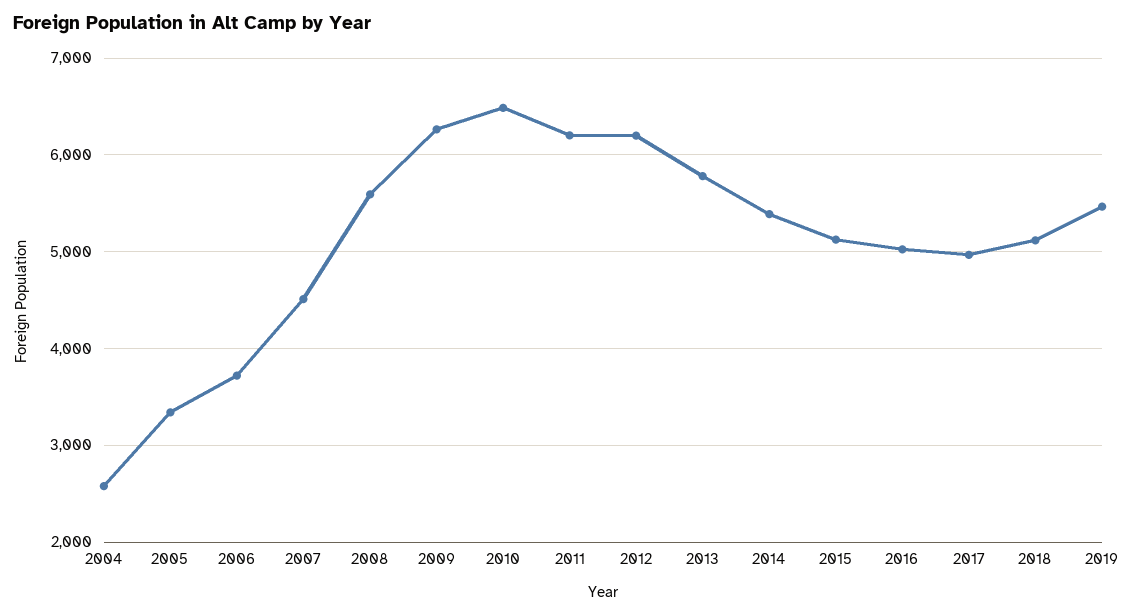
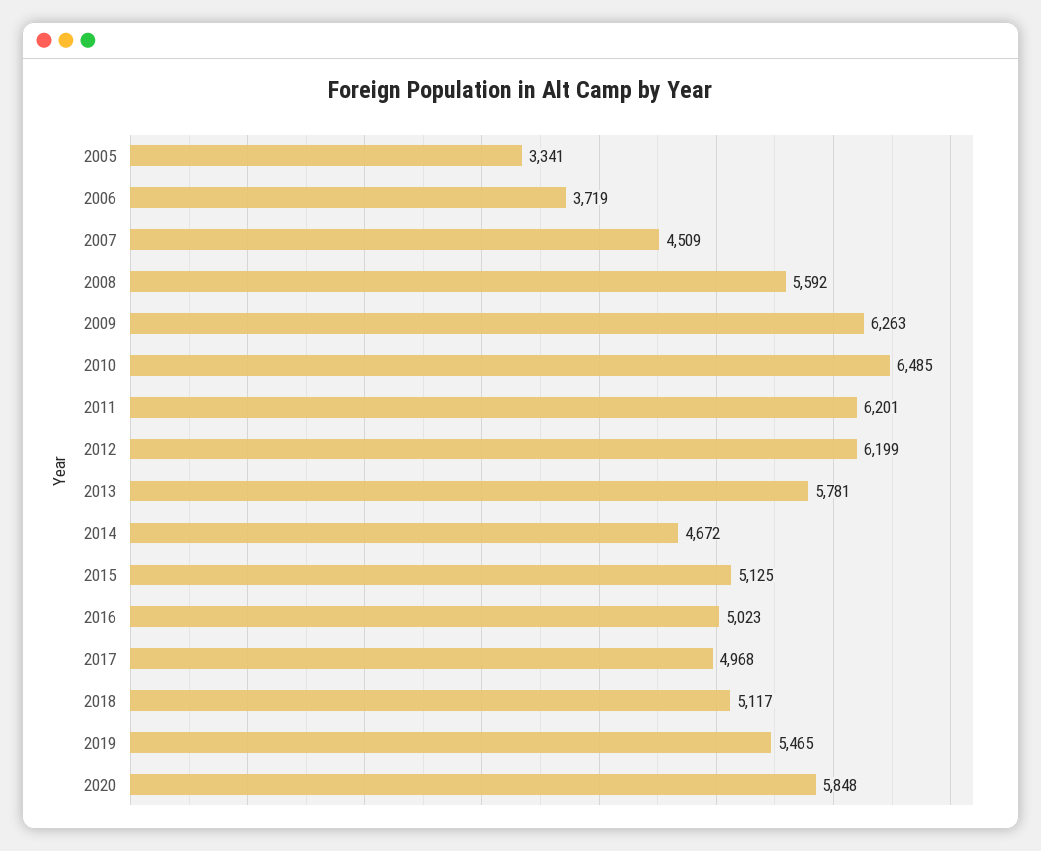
2004: 2600 -> none
2014: 5400 -> 4672
2020: none -> 5848

